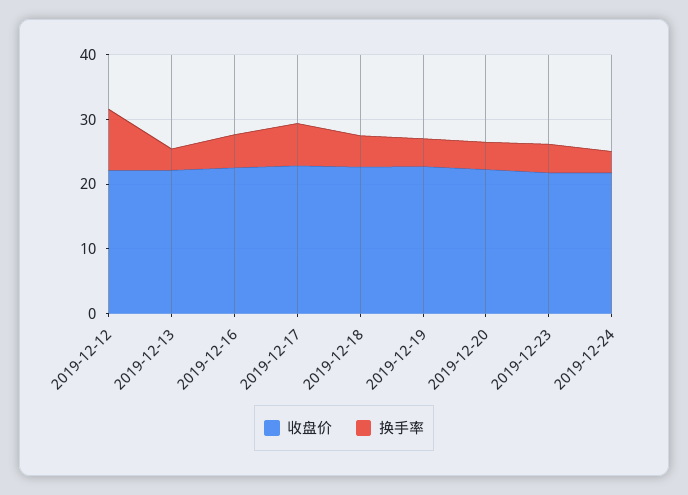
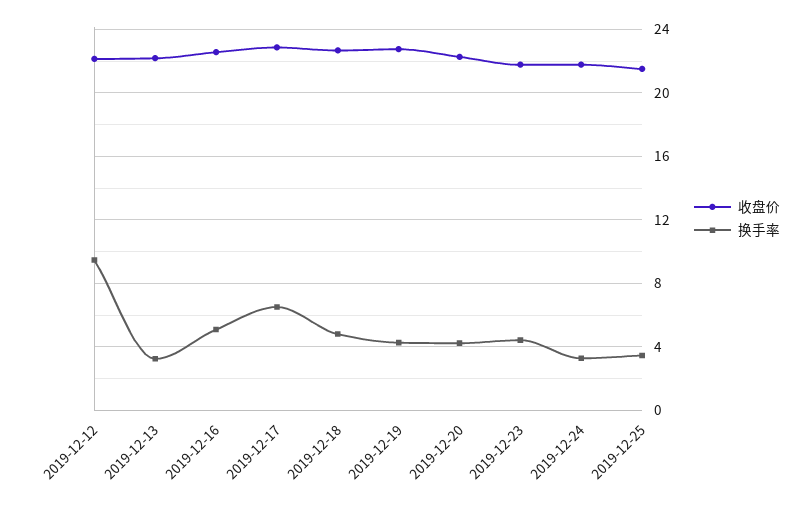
收盘价, 2019-12-25: none -> 21.5
换手率, 2019-12-25: none -> 3.5

